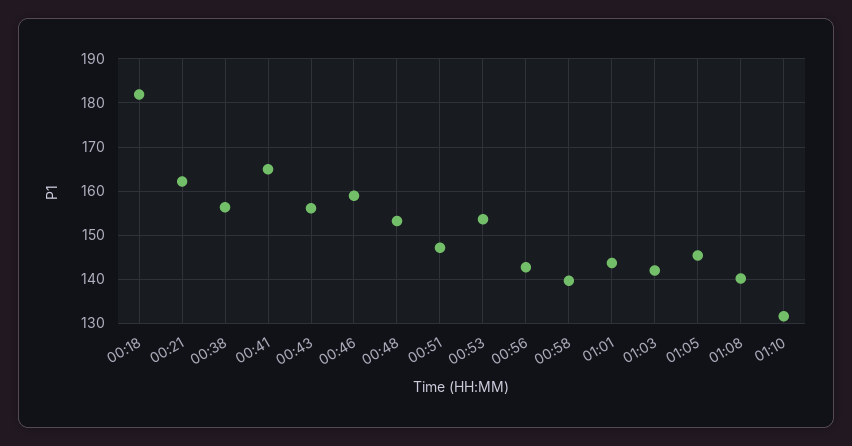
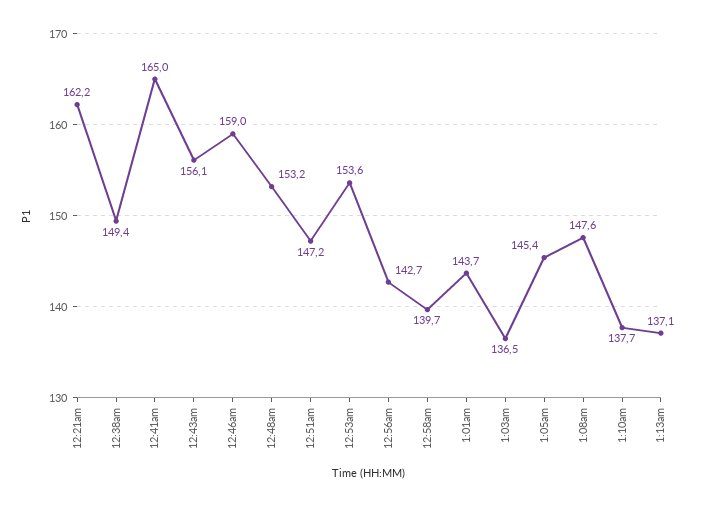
00:18: 182 -> none
00:38: 156 -> 149.4
01:03: 142 -> 136.5
01:08: 140 -> 147.6
01:10: 132 -> 137.7
1:13am: none -> 137.1

